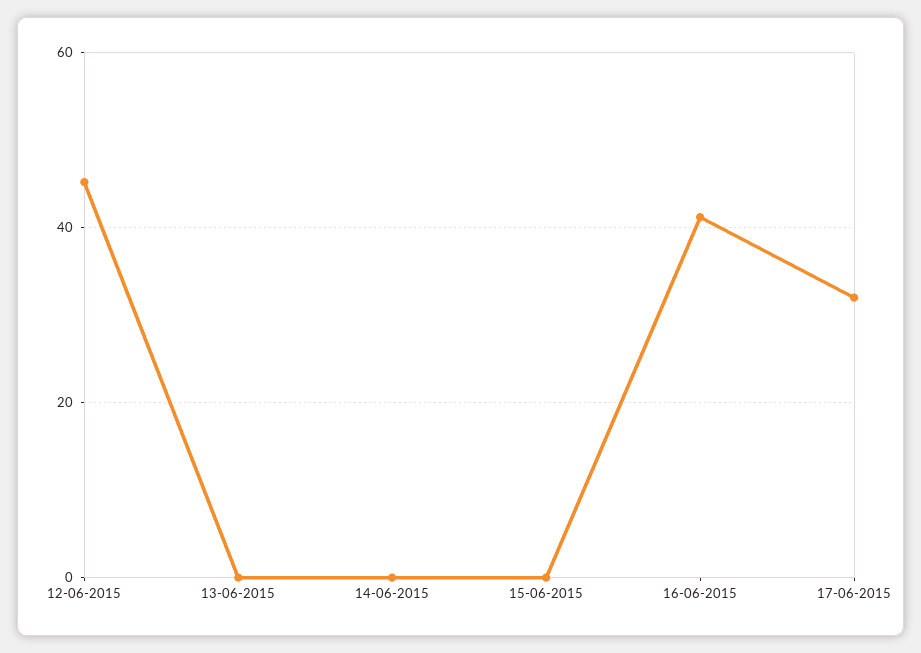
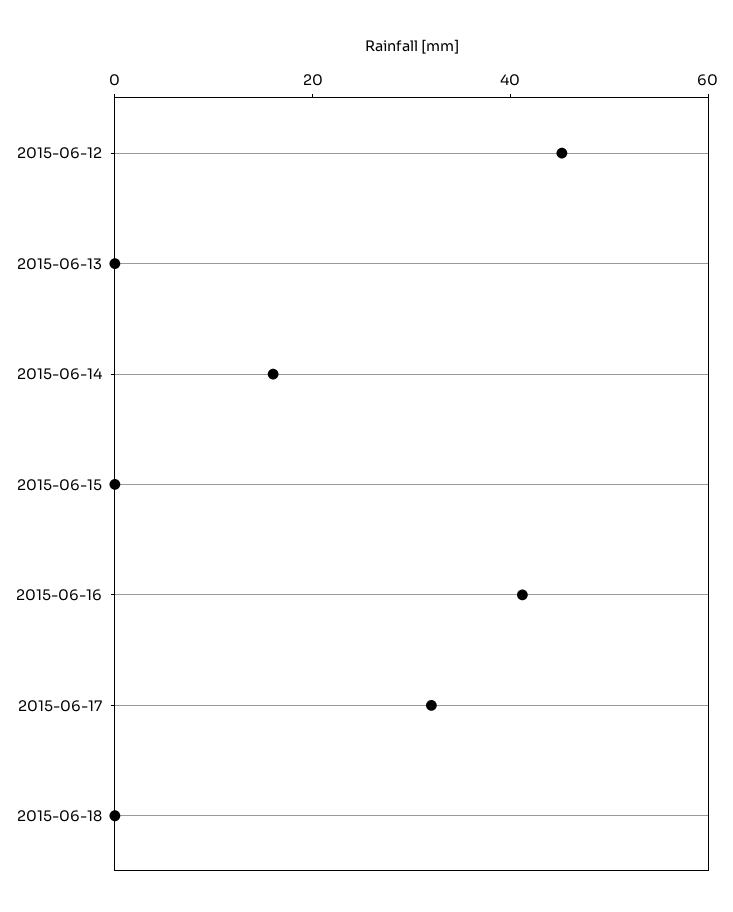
14-06-2015: 0 -> 15
2015-06-18: none -> 0

